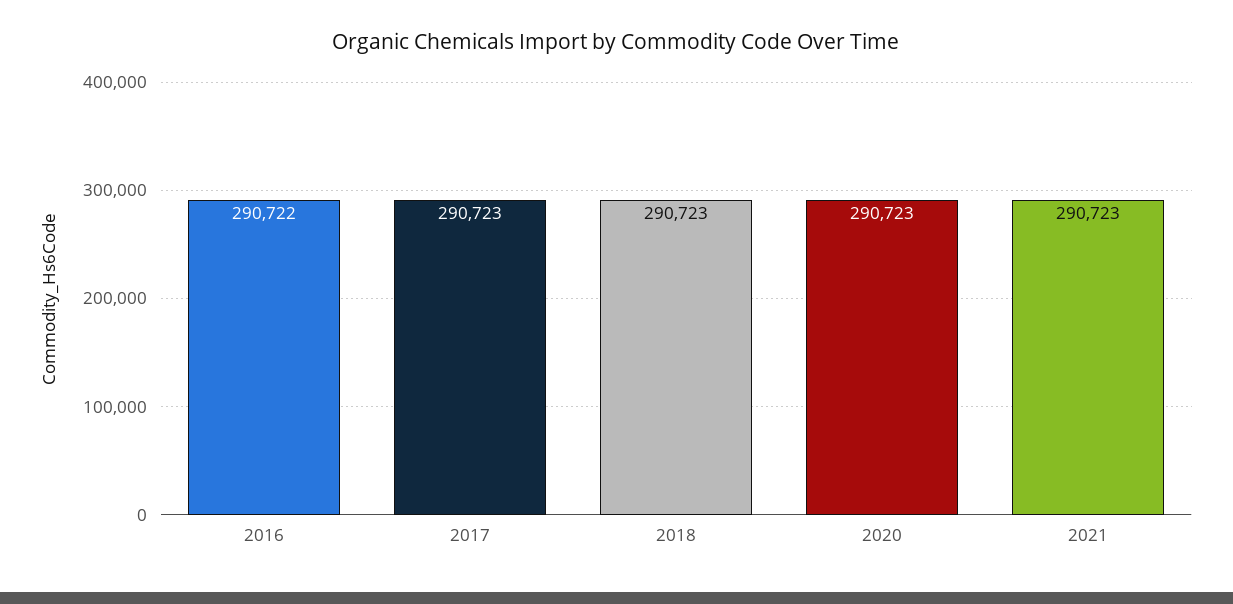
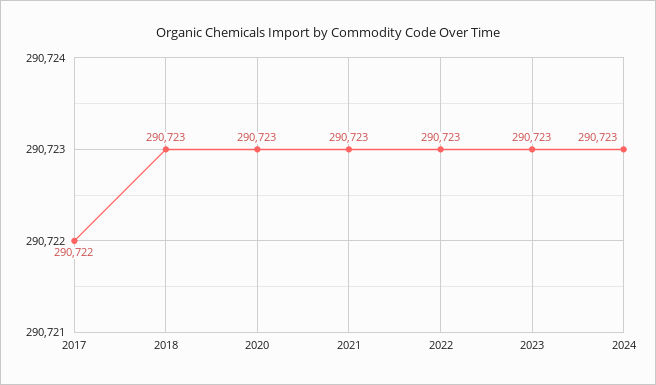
2016: 290722 -> none
2017: 290723 -> 290722
2022: none -> 290723
2023: none -> 290723
2024: none -> 290723

